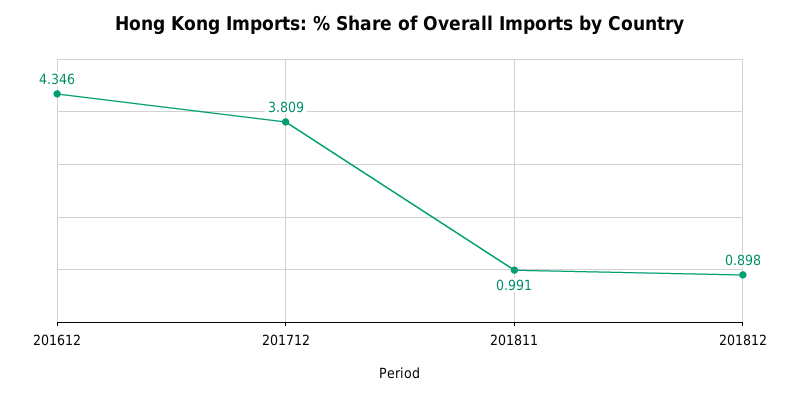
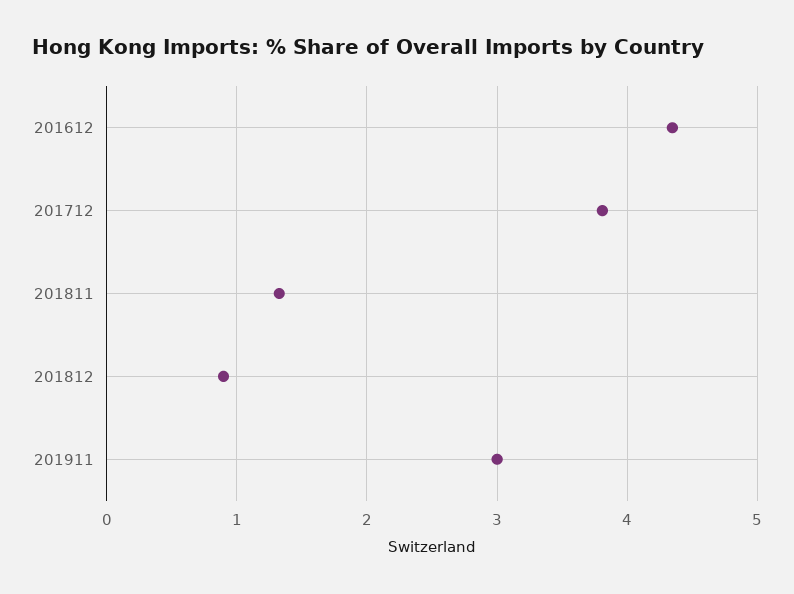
201811: 0.991 -> 1.3
201911: none -> 3

